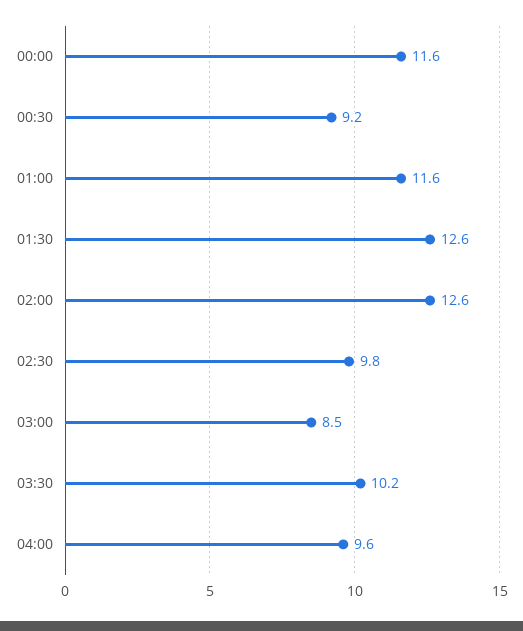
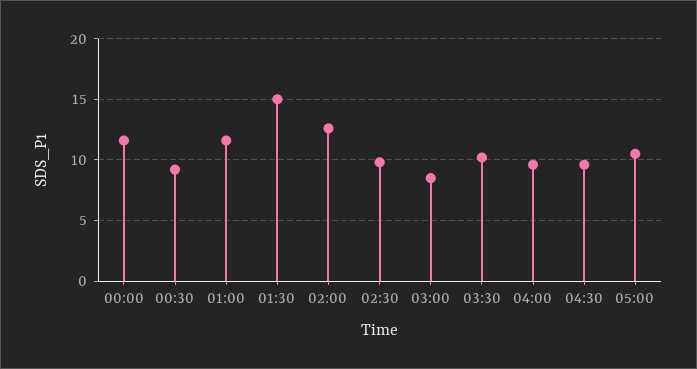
01:30: 12.6 -> 15
04:30: none -> 9.5
05:00: none -> 10.5

